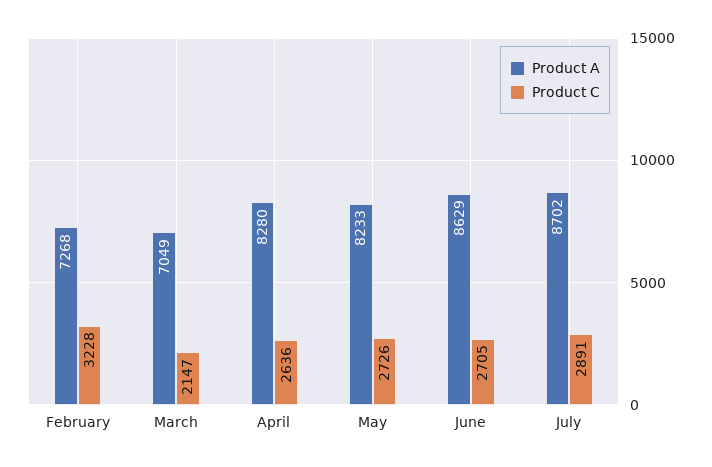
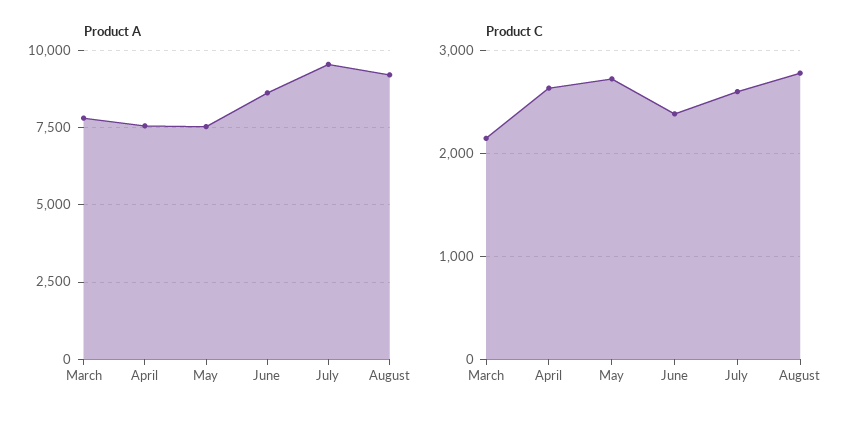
Product A, February: 7268 -> none
Product C, February: 3228 -> none
Product A, March: 7049 -> 7750
Product A, April: 8280 -> 7500
Product A, May: 8233 -> 7500
Product C, June: 2705 -> 2400
Product A, July: 8702 -> 9500
Product C, July: 2891 -> 2600
Product A, August: none -> 9250
Product C, August: none -> 2800

